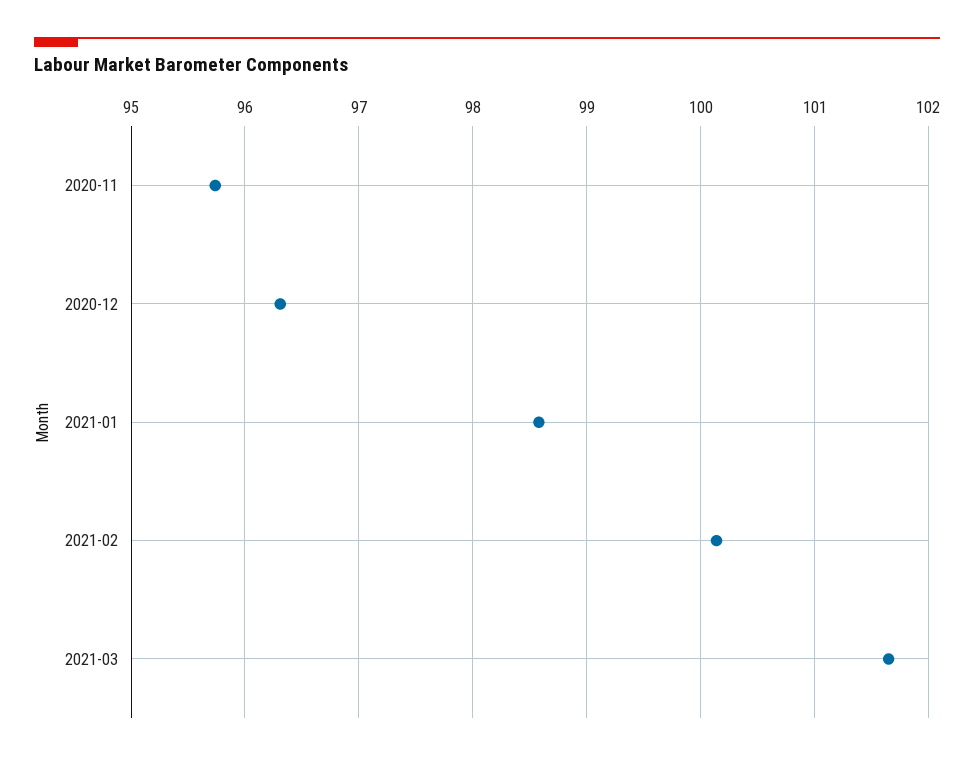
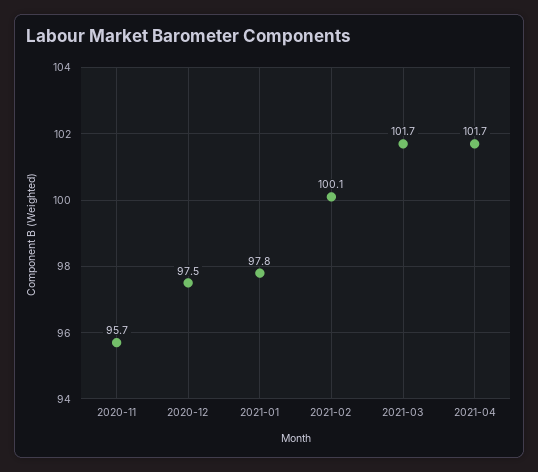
2020-12: 96.3 -> 97.5
2021-01: 98.6 -> 97.8
2021-04: none -> 101.7

